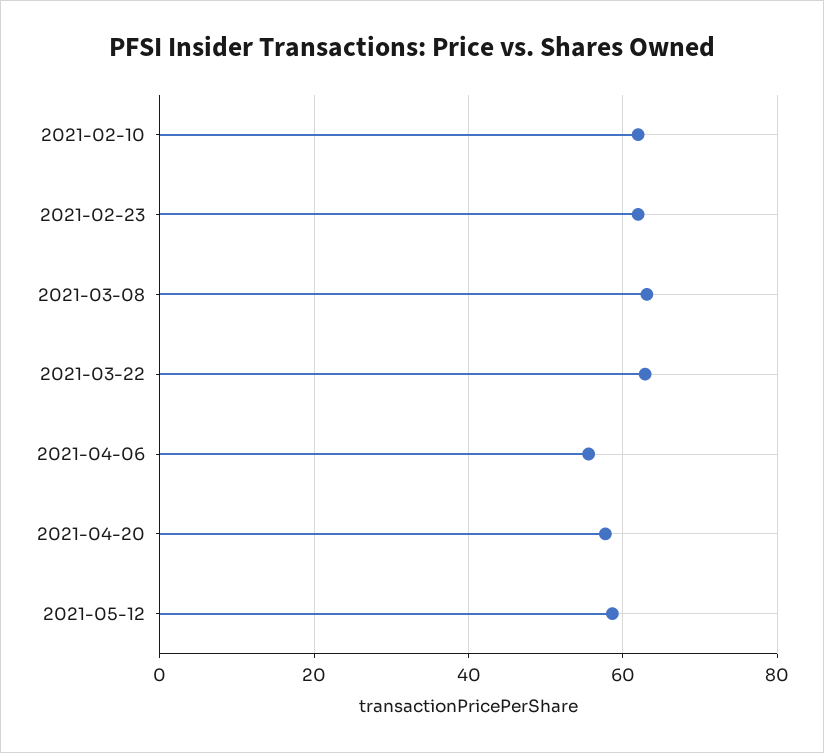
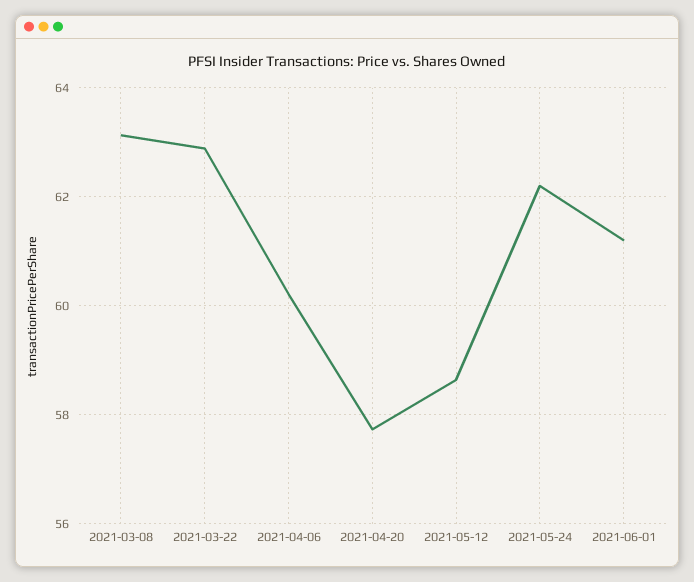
2021-02-10: 62 -> none
2021-02-23: 62 -> none
2021-04-06: 56 -> 60.2
2021-05-24: none -> 62.2
2021-06-01: none -> 61.2

